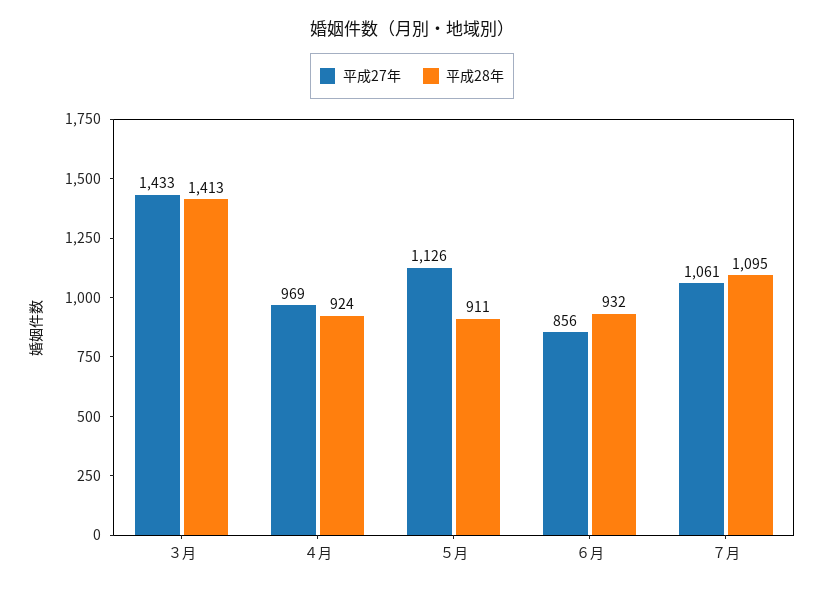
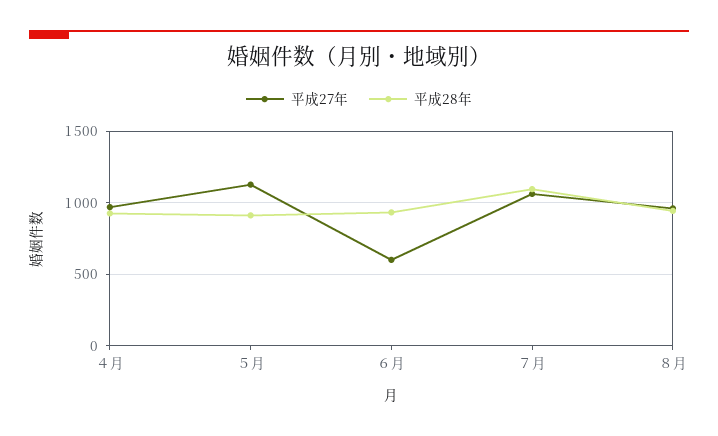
平成27年, ３月: 1433 -> none
平成28年, ３月: 1413 -> none
平成27年, ６月: 856 -> 600
平成27年, ８月: none -> 950
平成28年, ８月: none -> 950

